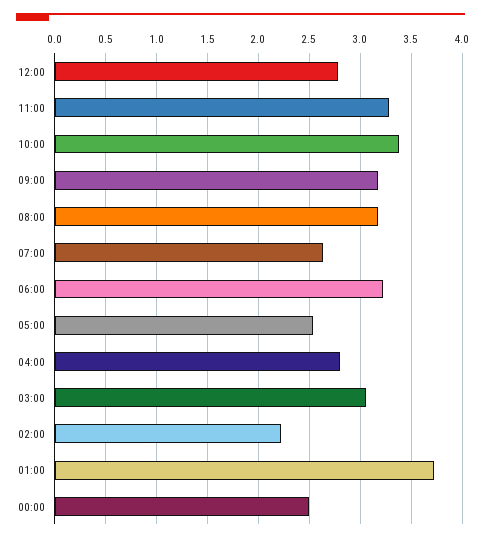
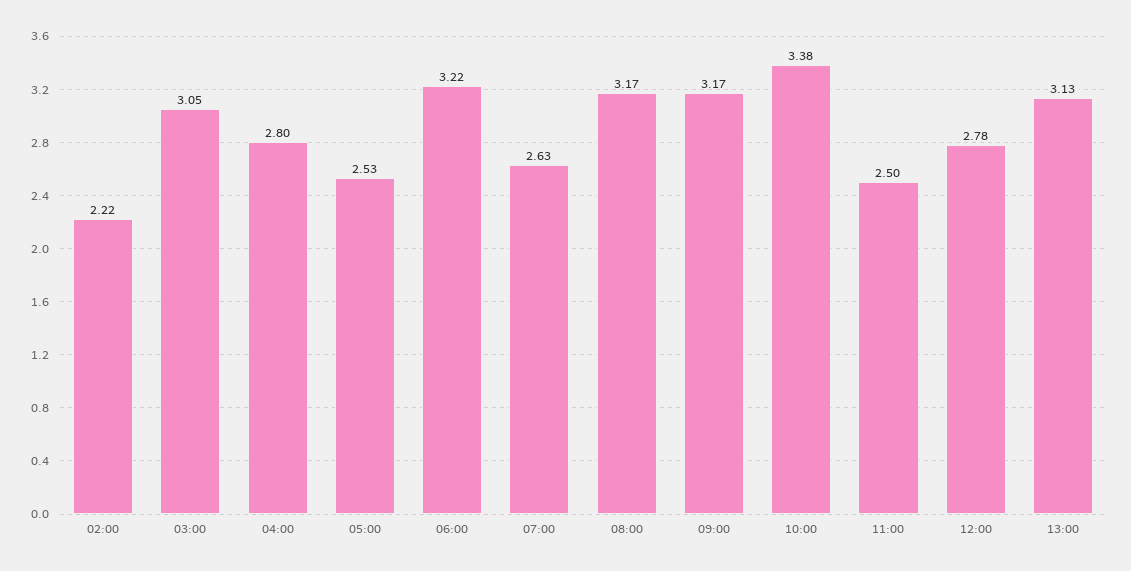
11:00: 3.3 -> 2.5
01:00: 3.7 -> none
00:00: 2.5 -> none
13:00: none -> 3.13

